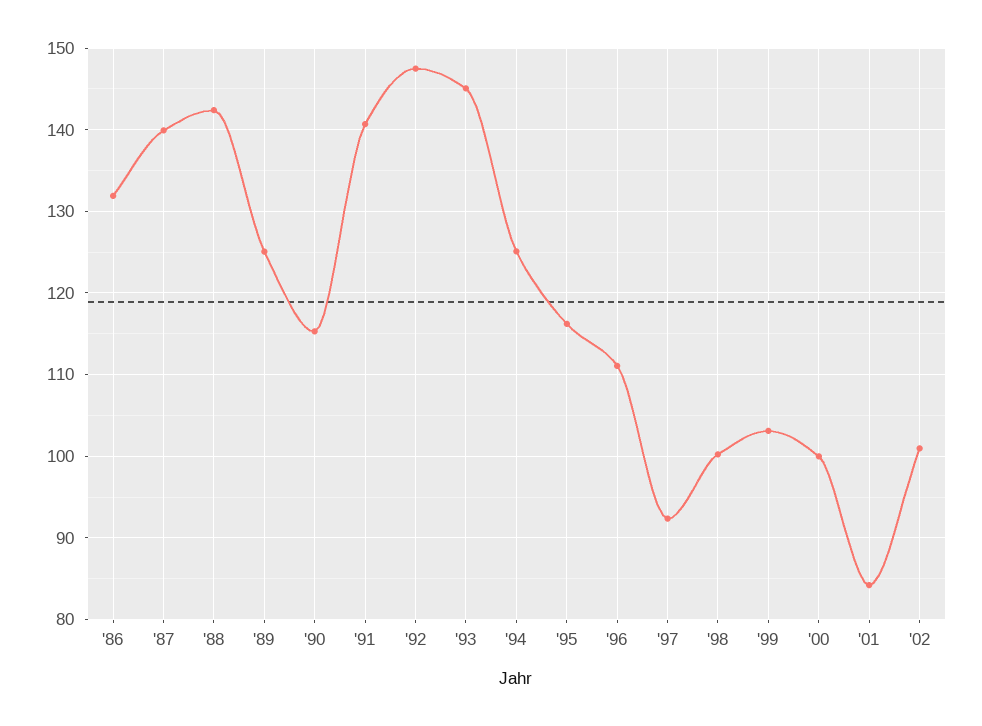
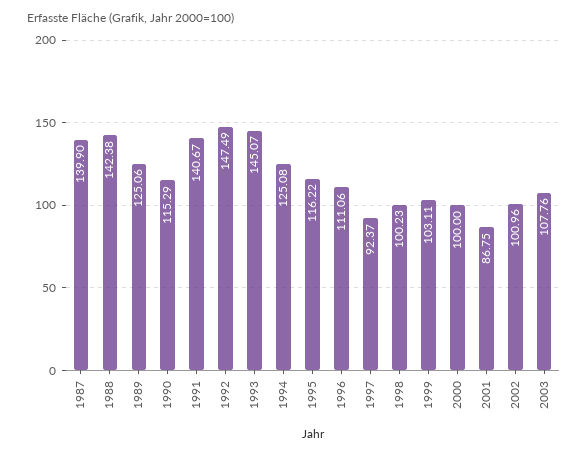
'86: 132 -> none
'01: 84 -> 86.75
2003: none -> 107.76

